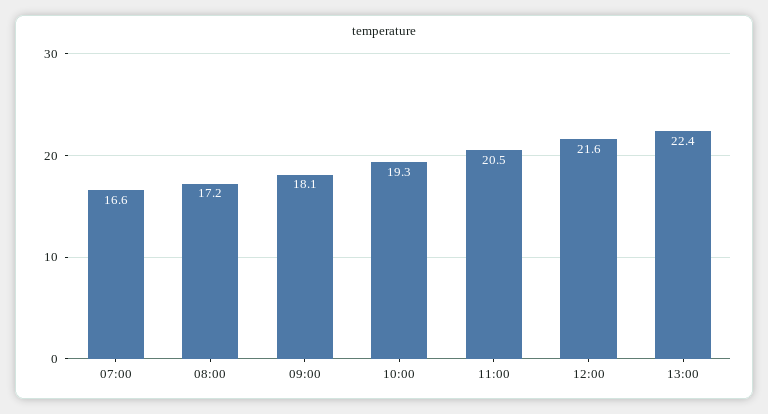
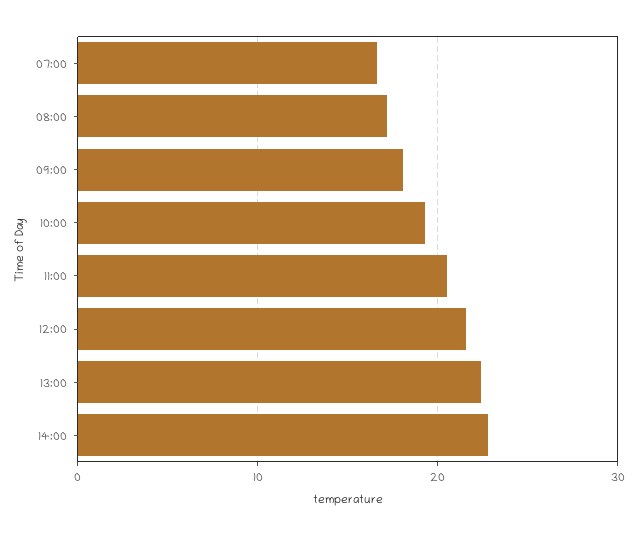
14:00: none -> 23

